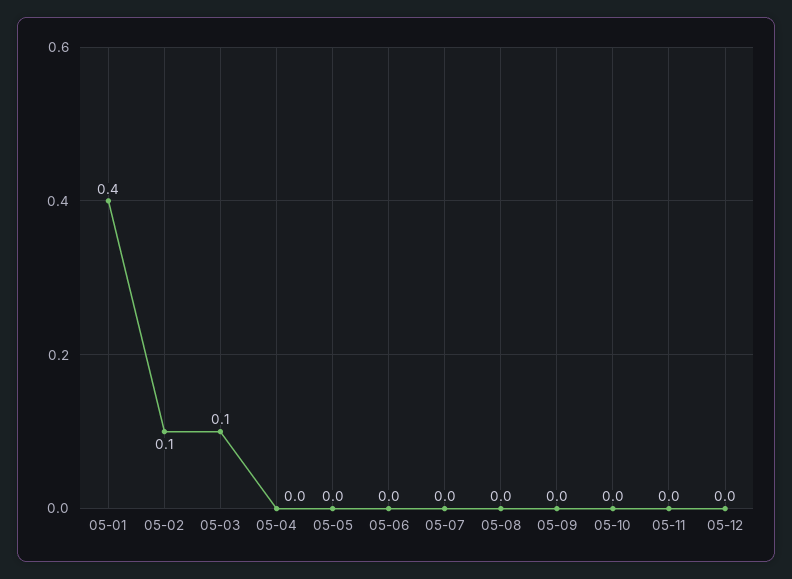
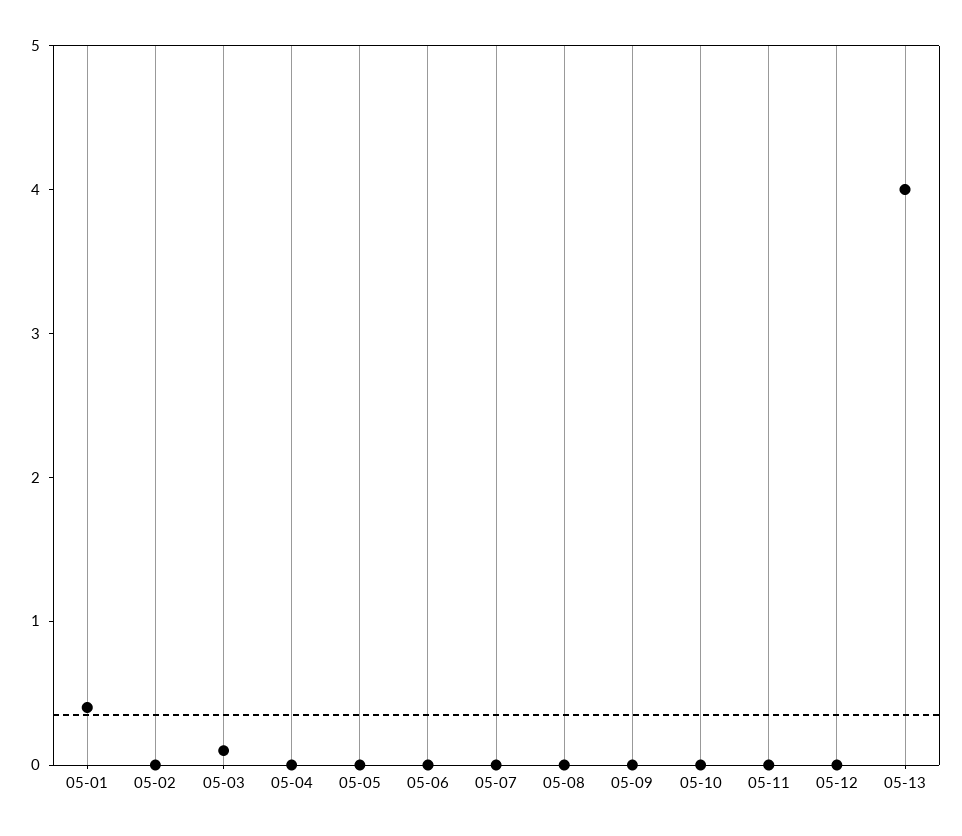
05-02: 0.1 -> 0
05-13: none -> 4

